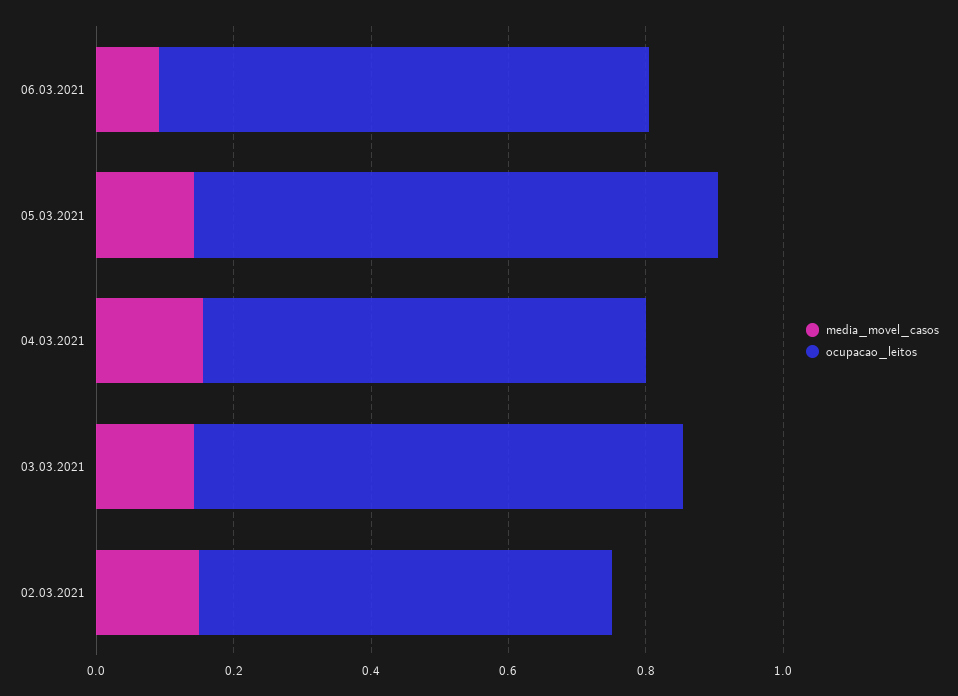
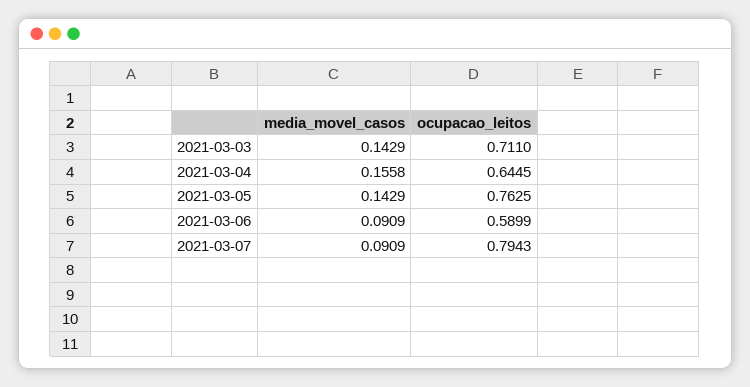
ocupacao_leitos, 06.03.2021: 0.7 -> 0.5899
media_movel_casos, 02.03.2021: 0.15 -> none
ocupacao_leitos, 02.03.2021: 0.6 -> none
media_movel_casos, 2021-03-07: none -> 0.0909
ocupacao_leitos, 2021-03-07: none -> 0.7943

